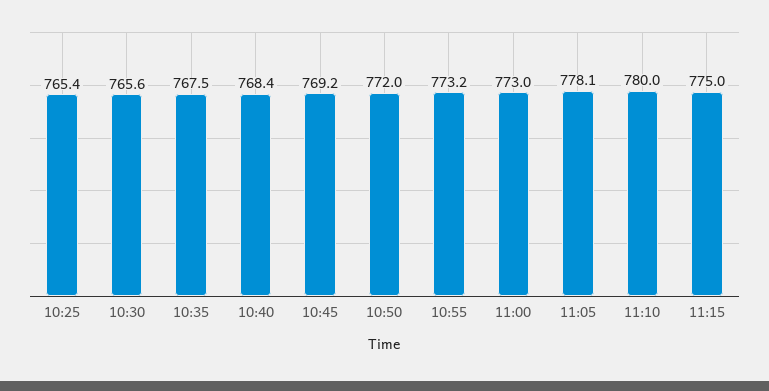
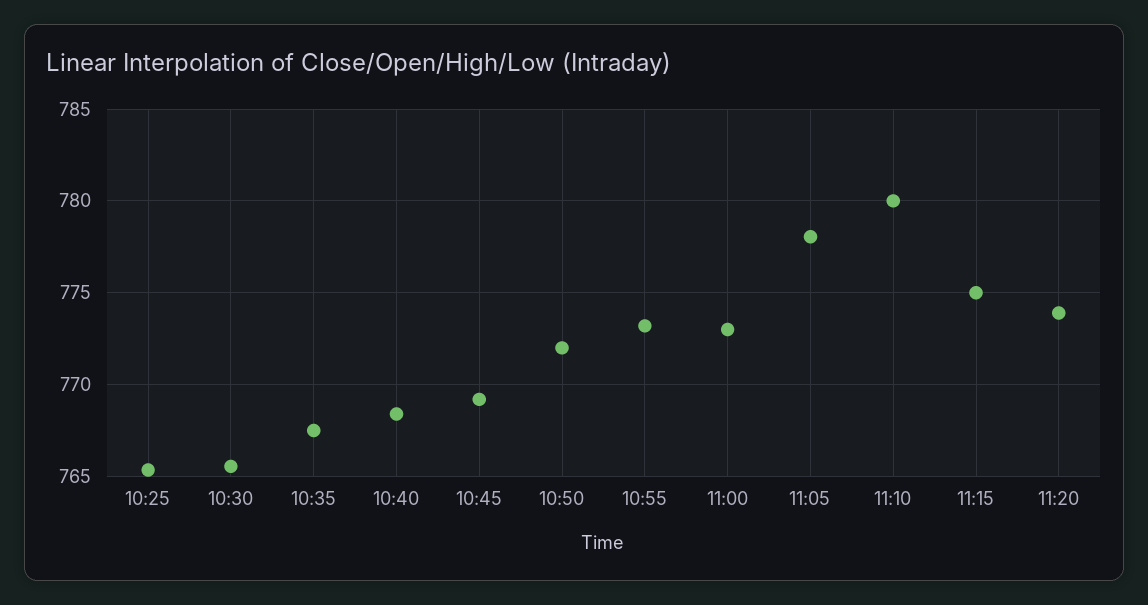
11:20: none -> 774

